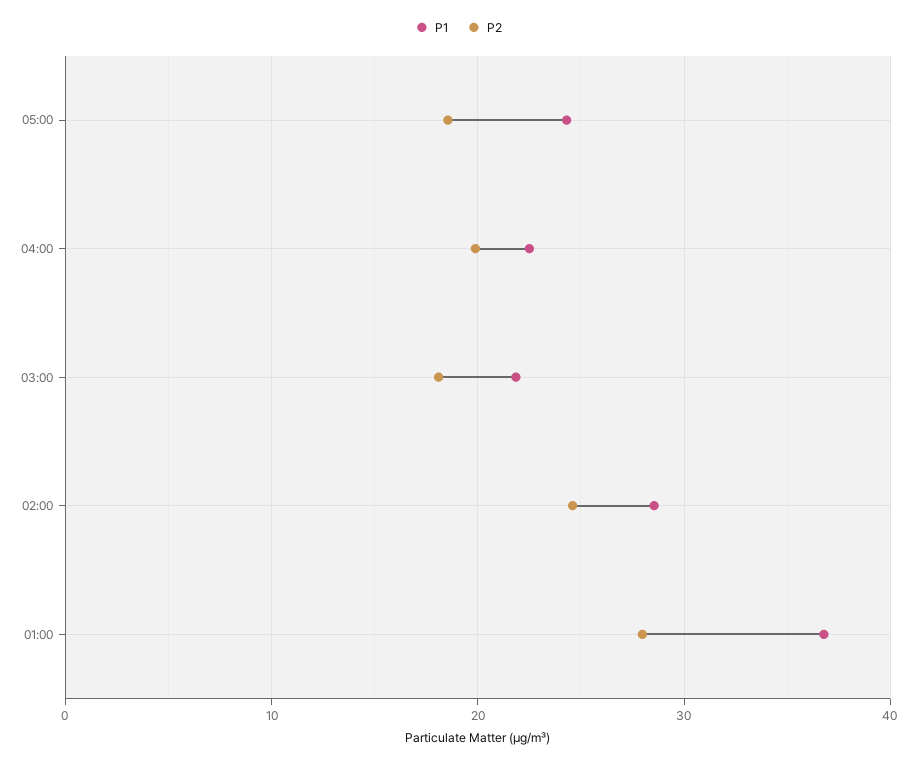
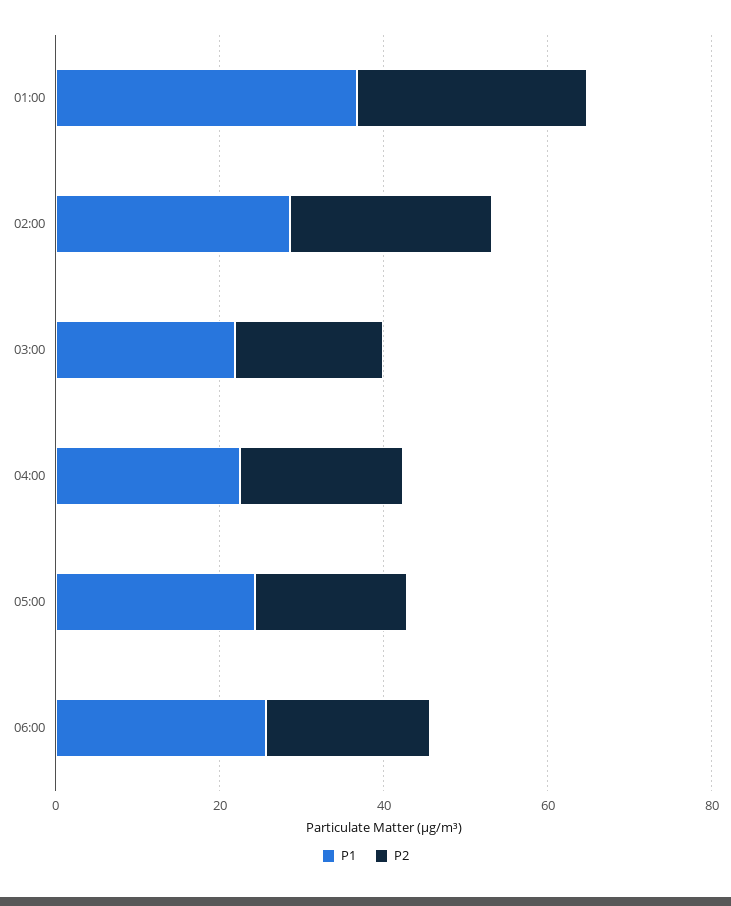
P1, 06:00: none -> 25
P2, 06:00: none -> 20

